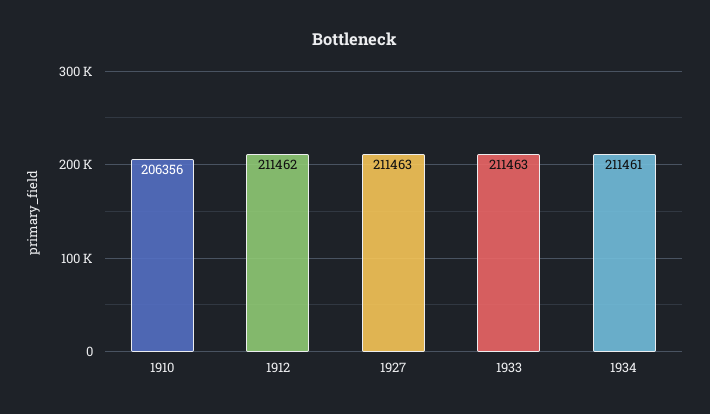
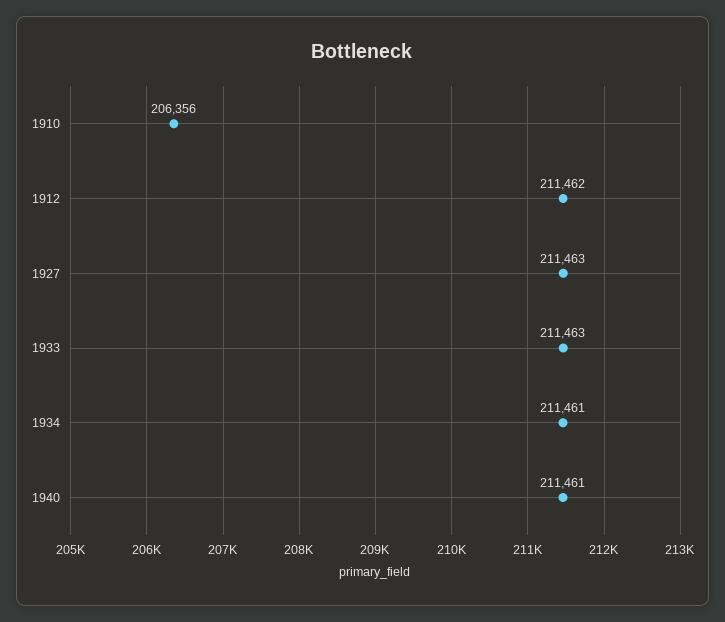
1940: none -> 211461

